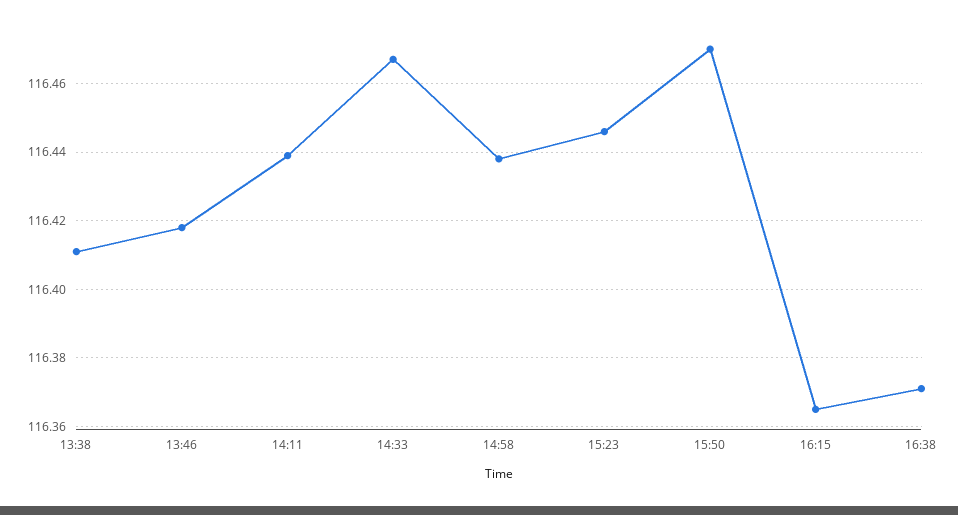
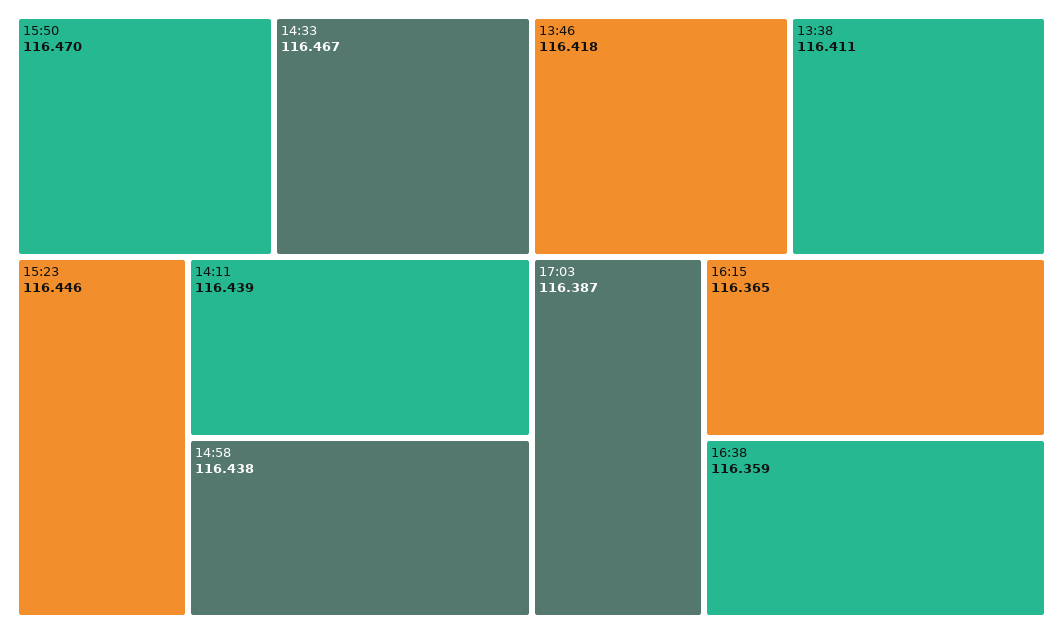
16:38: 116.37 -> 116.359
17:03: none -> 116.387

